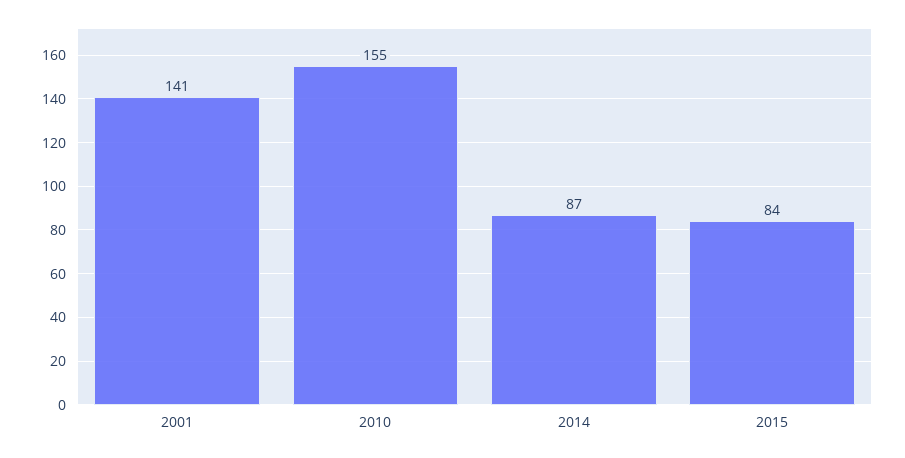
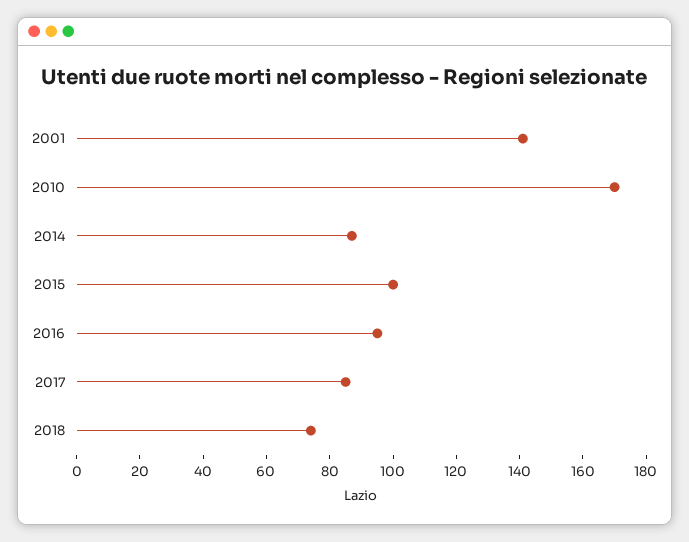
2010: 155 -> 170
2015: 84 -> 100
2016: none -> 95
2017: none -> 85
2018: none -> 75

